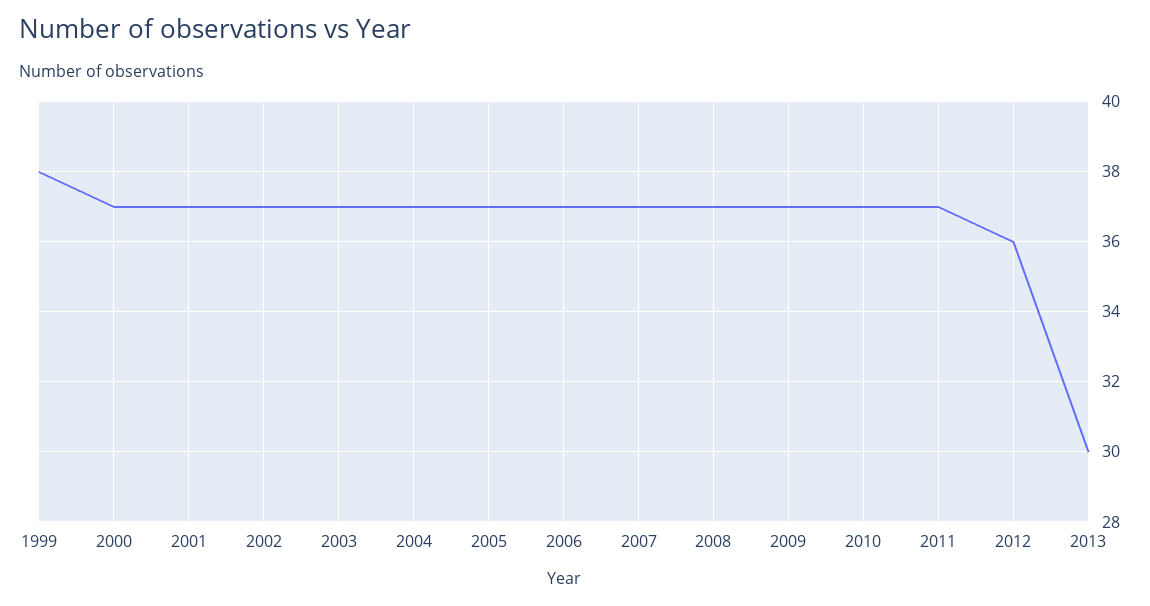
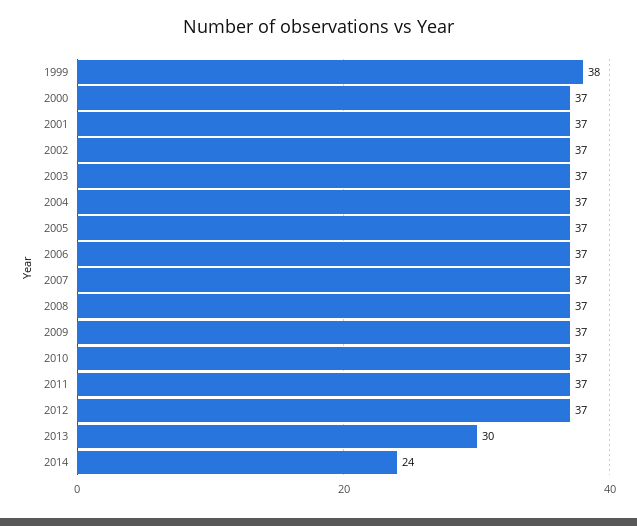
2012: 36 -> 37
2014: none -> 24

